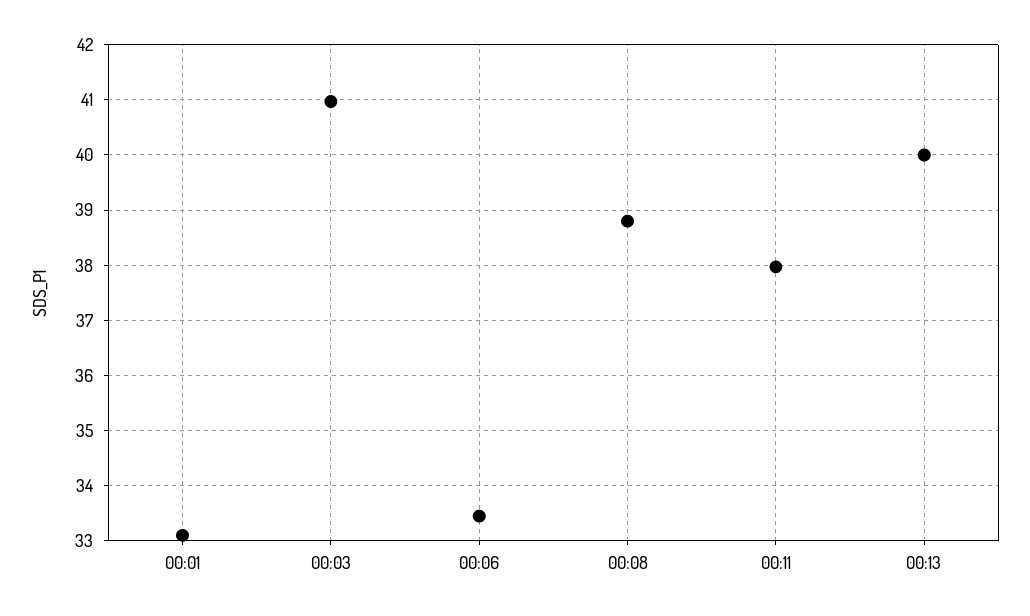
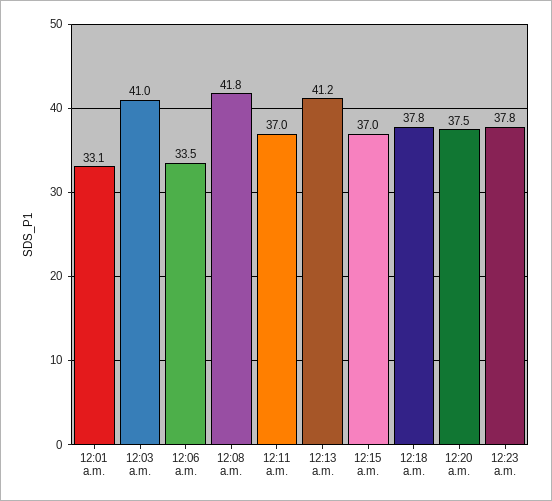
00:08: 38.8 -> 41.8
00:11: 38 -> 37
00:13: 40 -> 41.2
12:15 a.m.: none -> 37
12:18 a.m.: none -> 37.8
12:20 a.m.: none -> 37.5
12:23 a.m.: none -> 37.8

